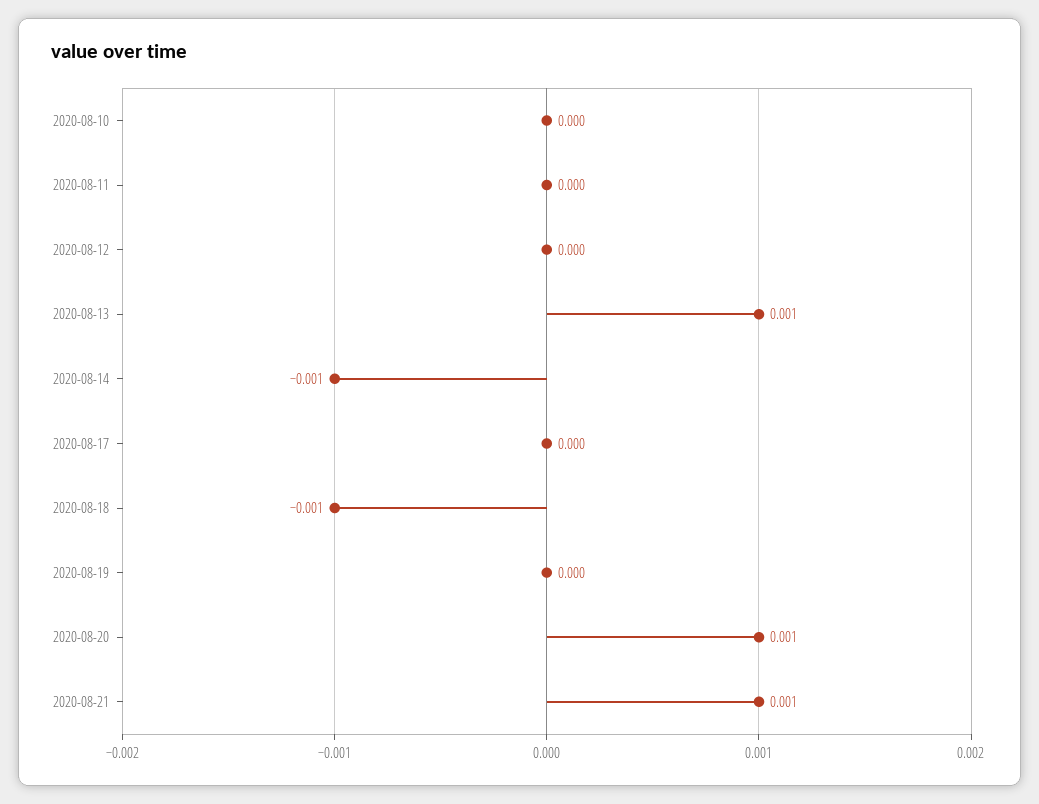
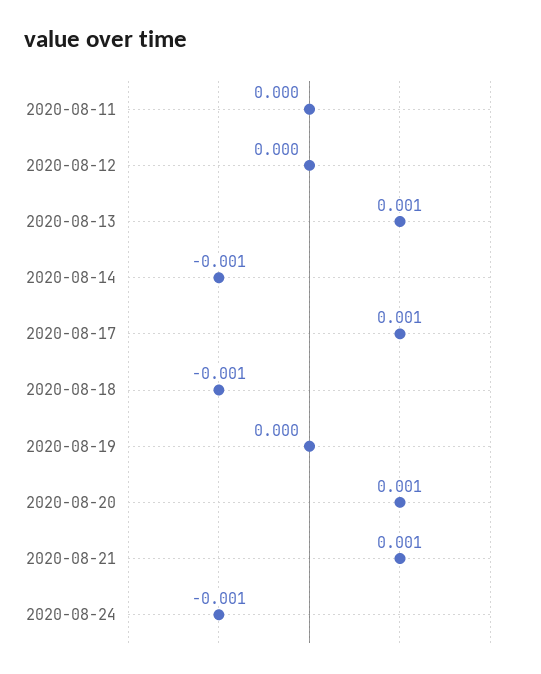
2020-08-10: 0 -> none
2020-08-17: 0 -> 0.001
2020-08-24: none -> -0.001

